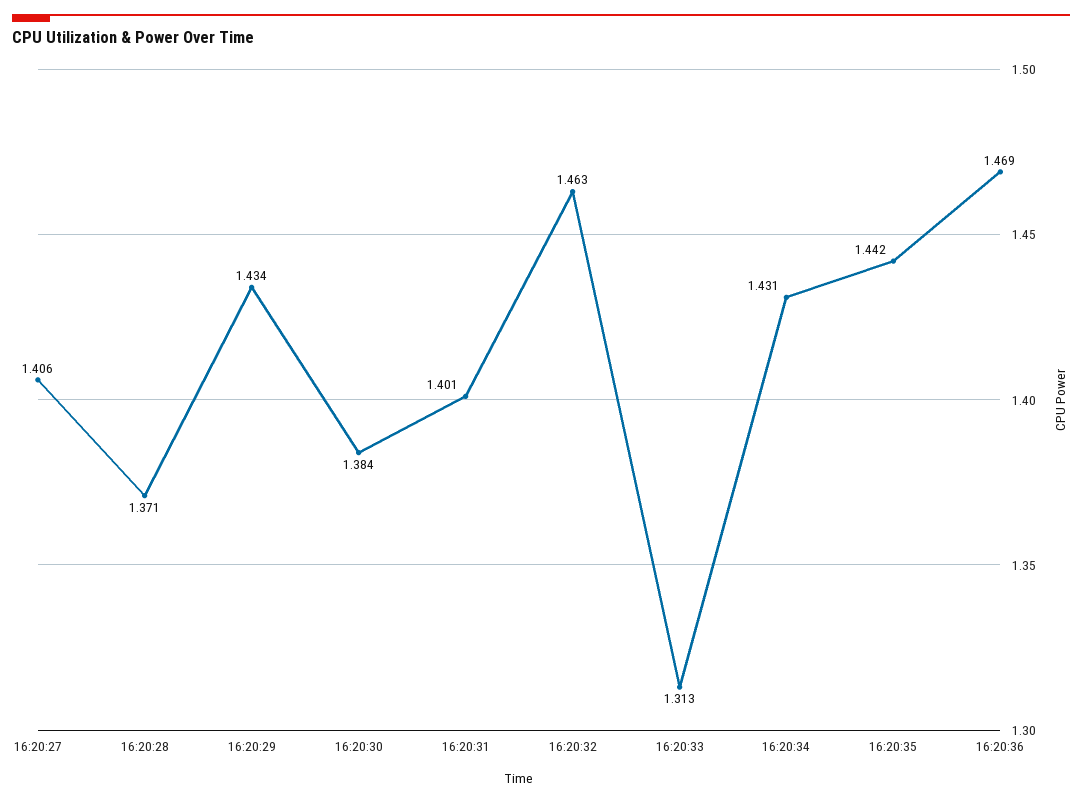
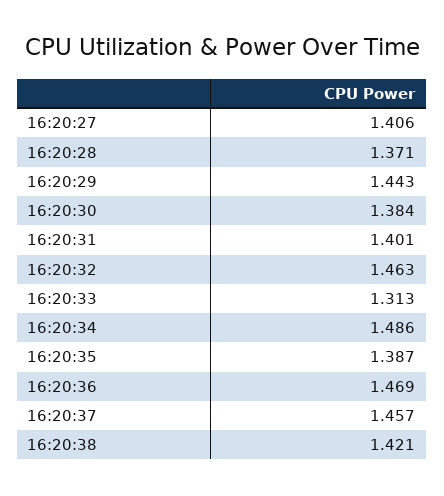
16:20:29: 1.434 -> 1.443
16:20:34: 1.431 -> 1.486
16:20:35: 1.442 -> 1.387
16:20:37: none -> 1.457
16:20:38: none -> 1.421

